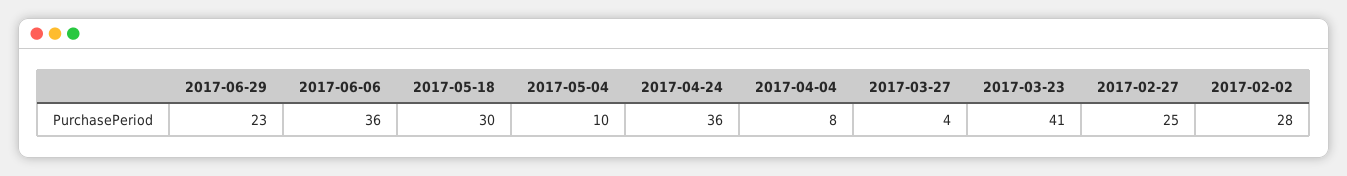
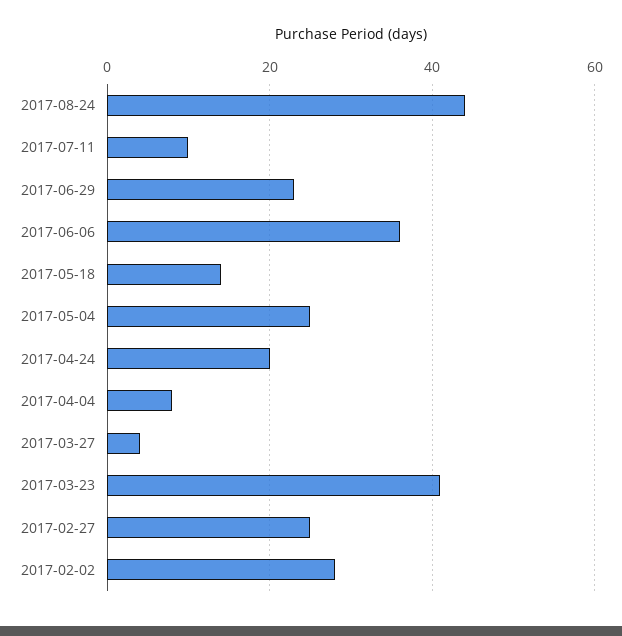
2017-05-18: 30 -> 15
2017-05-04: 10 -> 25
2017-04-24: 36 -> 20
2017-08-24: none -> 45
2017-07-11: none -> 10

